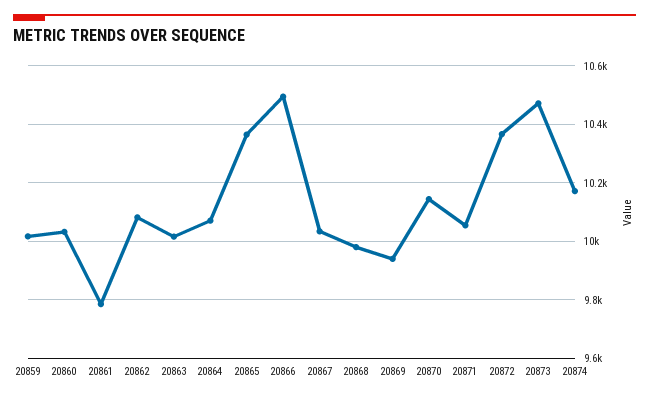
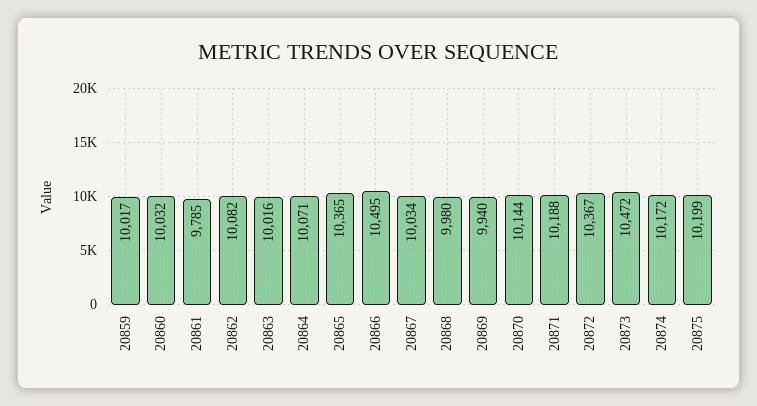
20871: 10050 -> 10188
20875: none -> 10199

